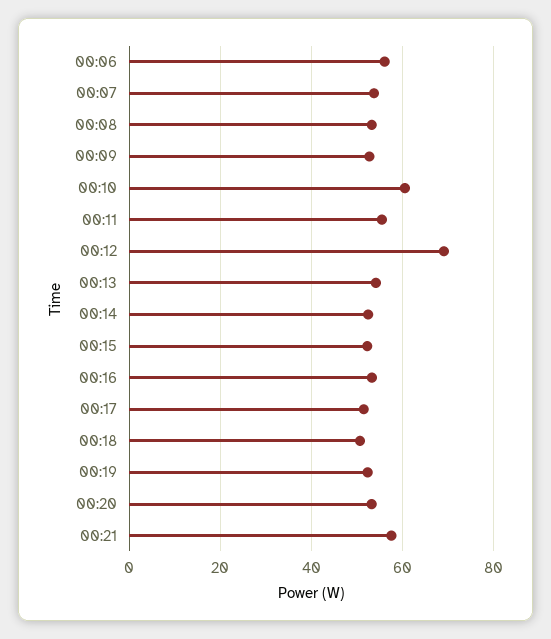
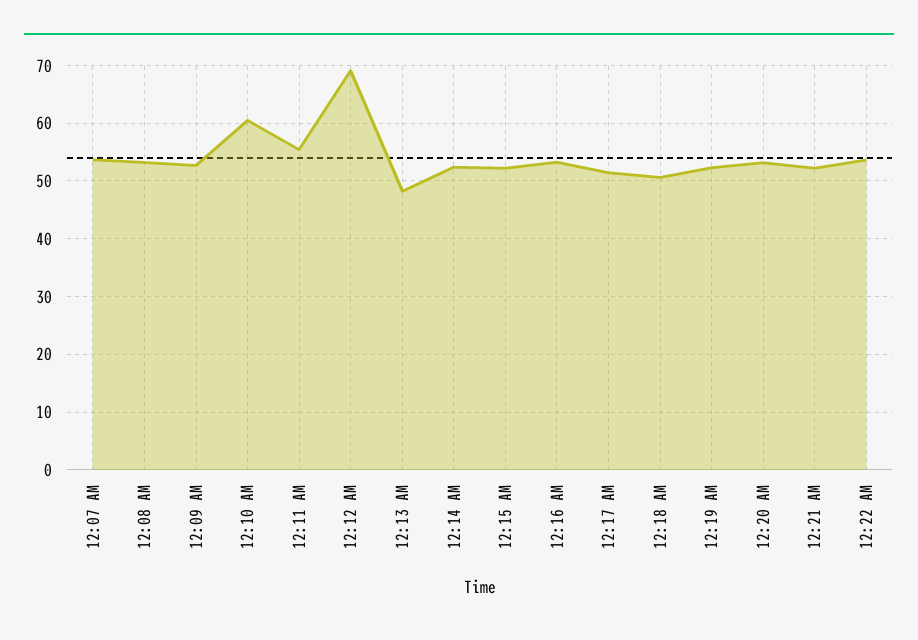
00:06: 56 -> none
00:13: 54 -> 48
00:21: 58 -> 52
12:22 AM: none -> 54

